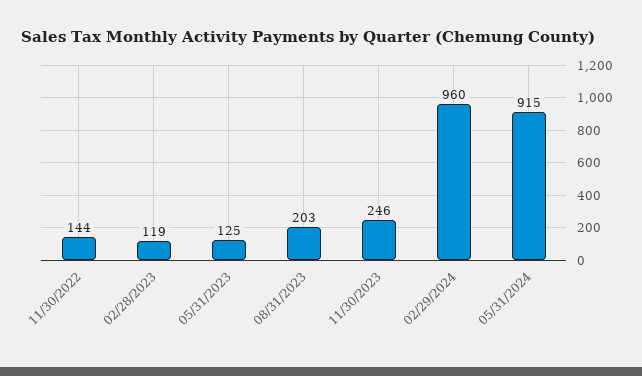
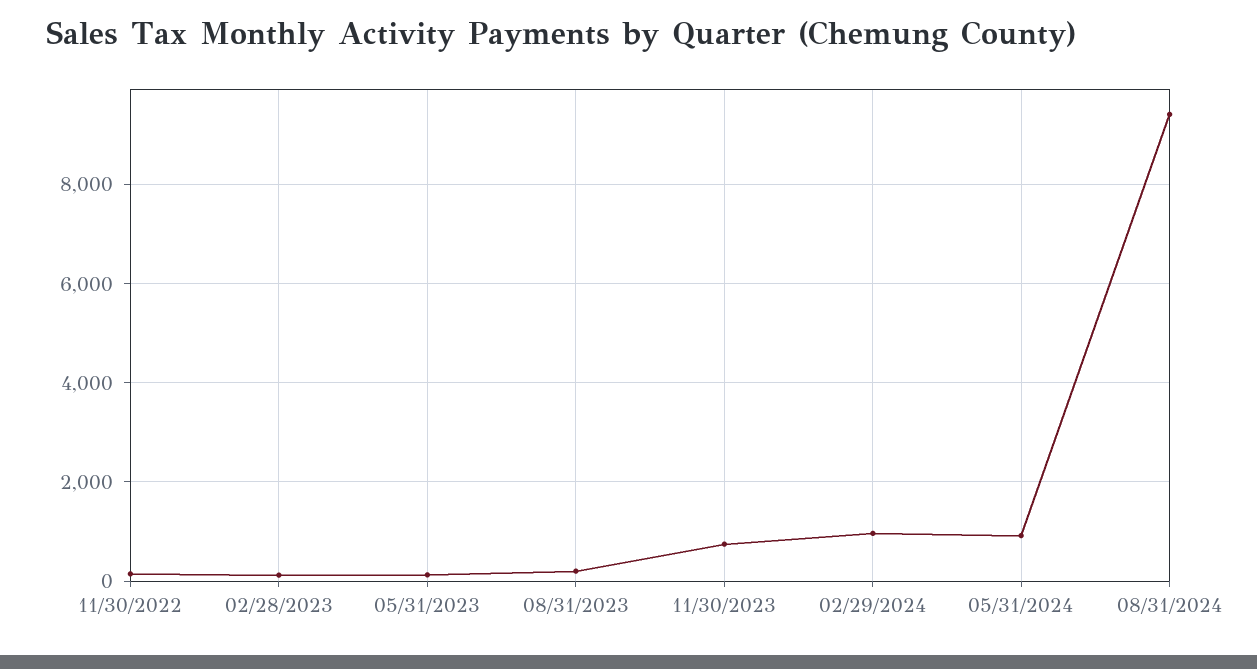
11/30/2023: 246 -> 800
08/31/2024: none -> 9400

